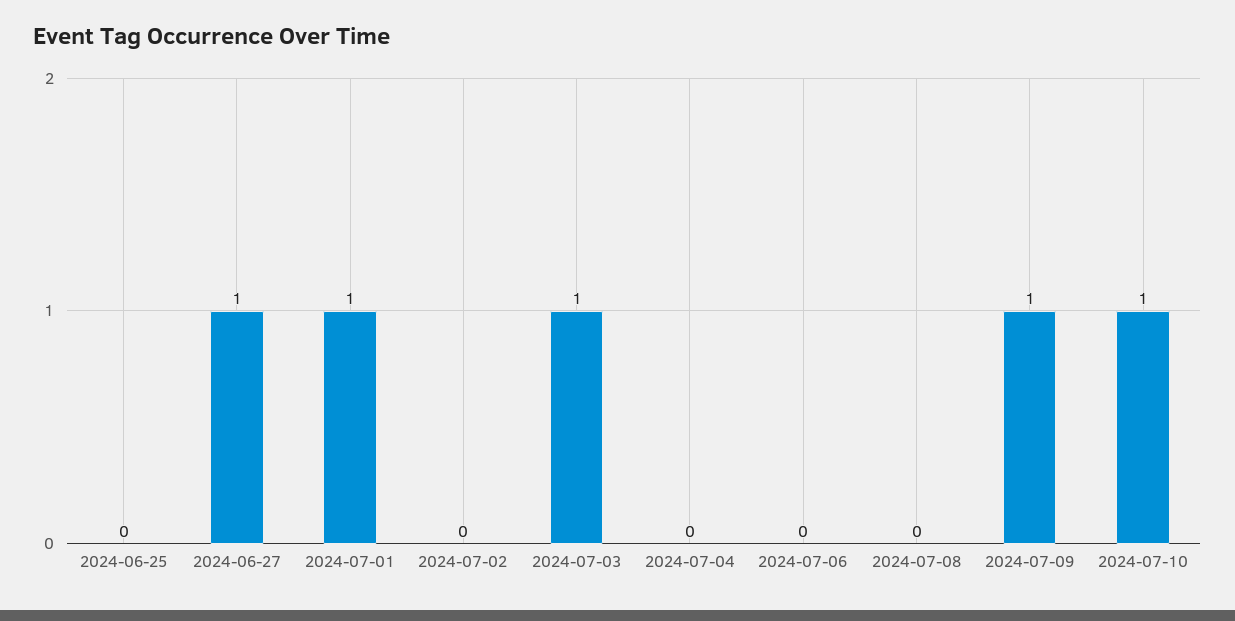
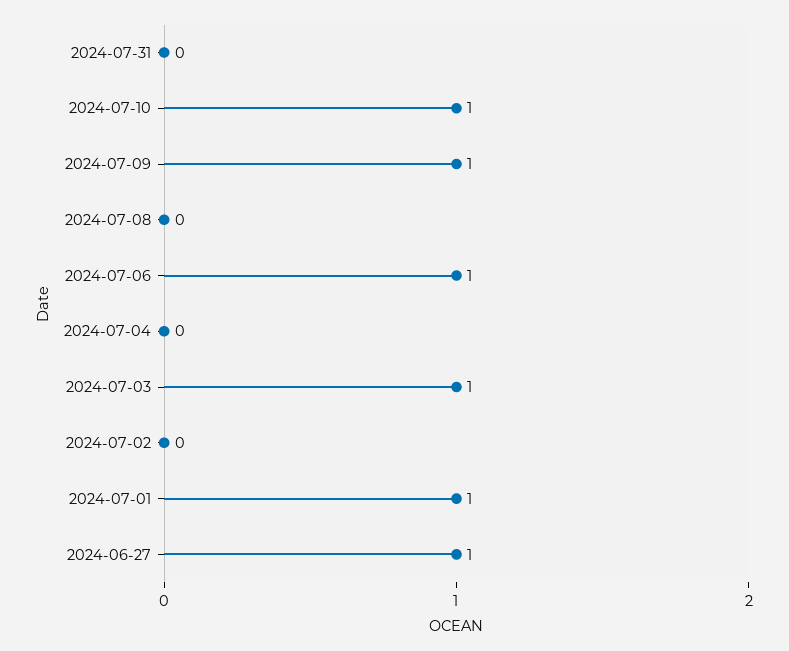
2024-06-25: 0 -> none
2024-07-06: 0 -> 1
2024-07-31: none -> 0

